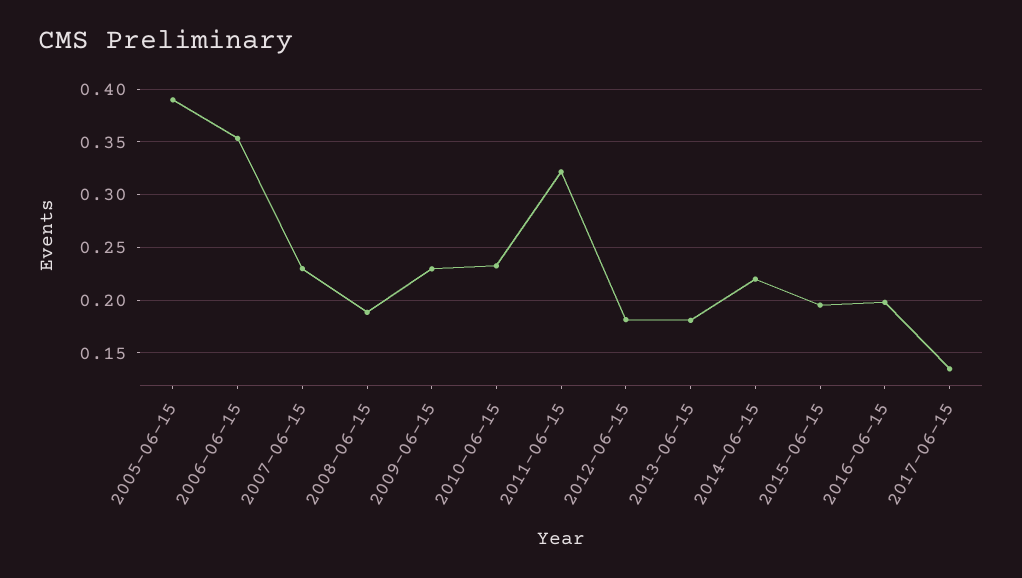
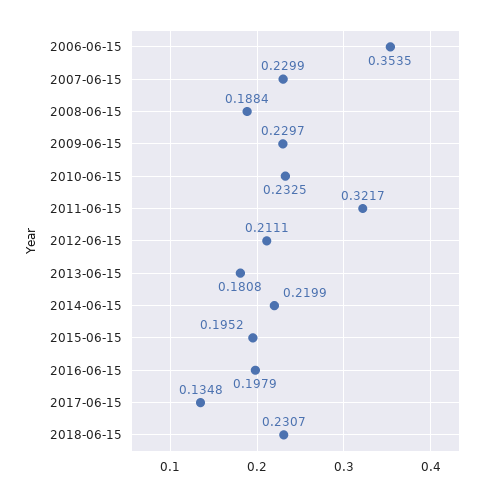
2005-06-15: 0.39 -> none
2012-06-15: 0.18 -> 0.2111
2018-06-15: none -> 0.2307

